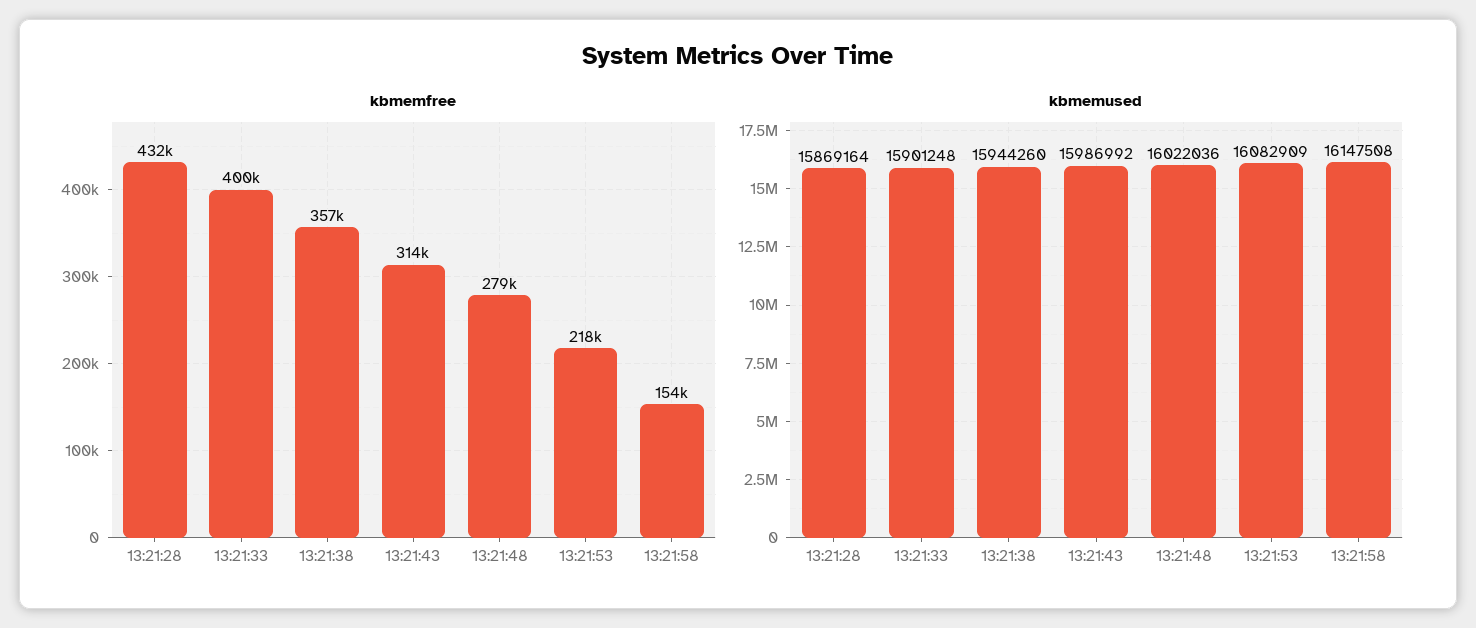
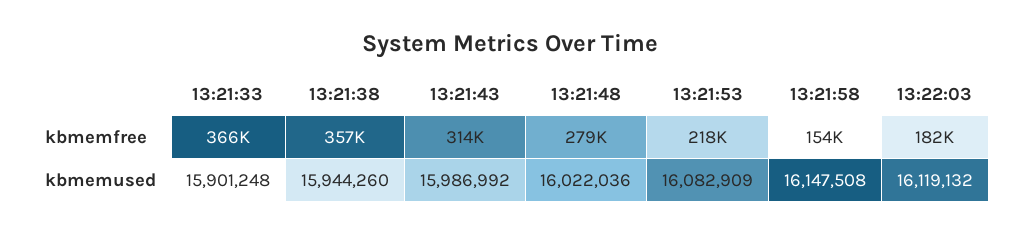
kbmemfree, 13:21:28: 432000 -> none
kbmemfree, 13:21:33: 400000 -> 366000
kbmemused, 13:21:28: 15869164 -> none
kbmemfree, 13:22:03: none -> 182000
kbmemused, 13:22:03: none -> 16119132

